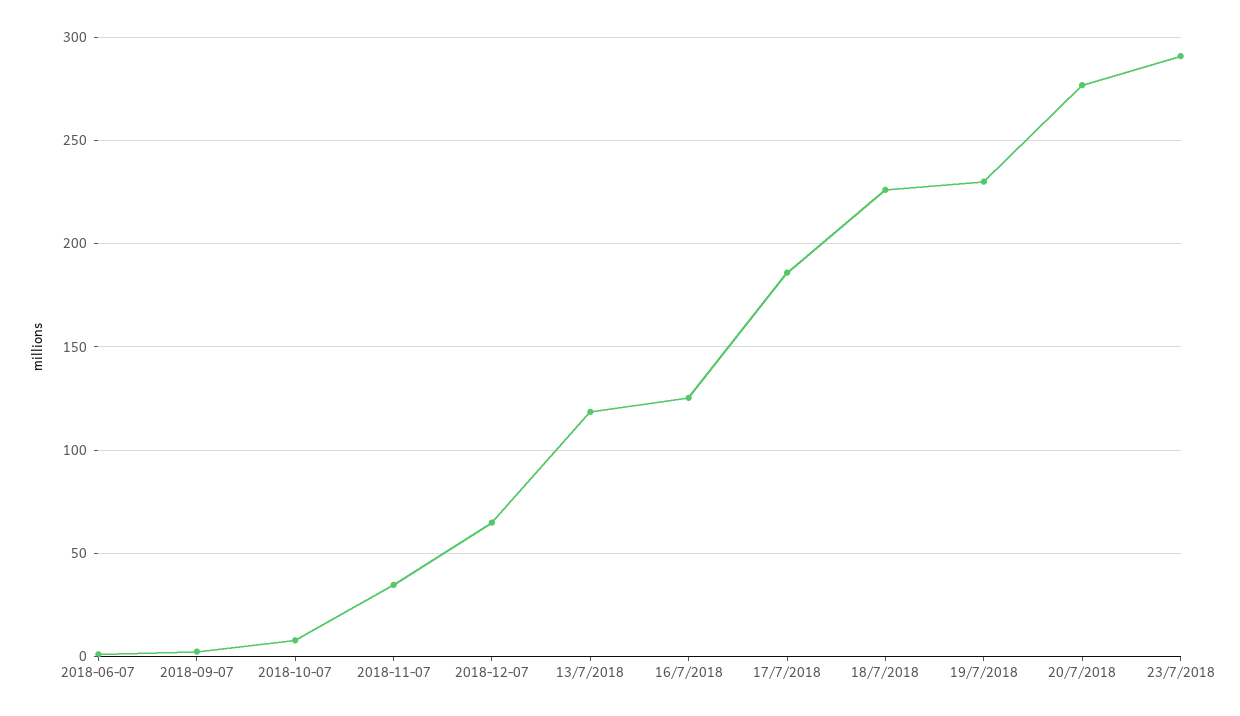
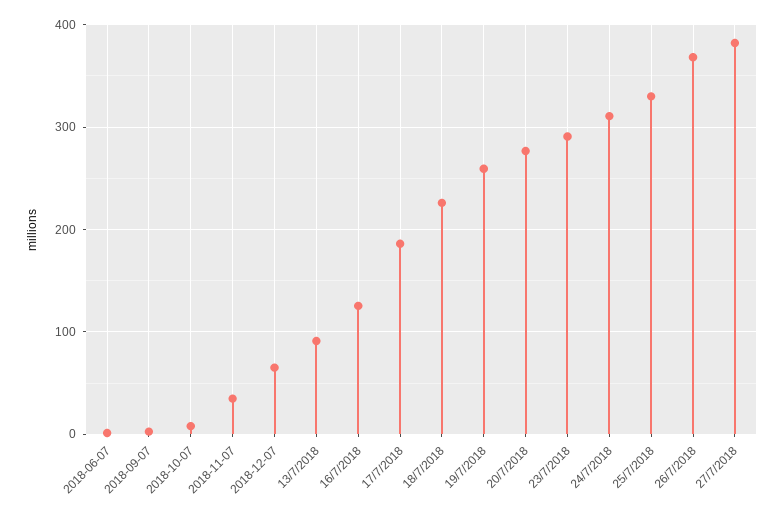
13/7/2018: 120 -> 90
19/7/2018: 230 -> 260
24/7/2018: none -> 310
25/7/2018: none -> 330
26/7/2018: none -> 370
27/7/2018: none -> 380

